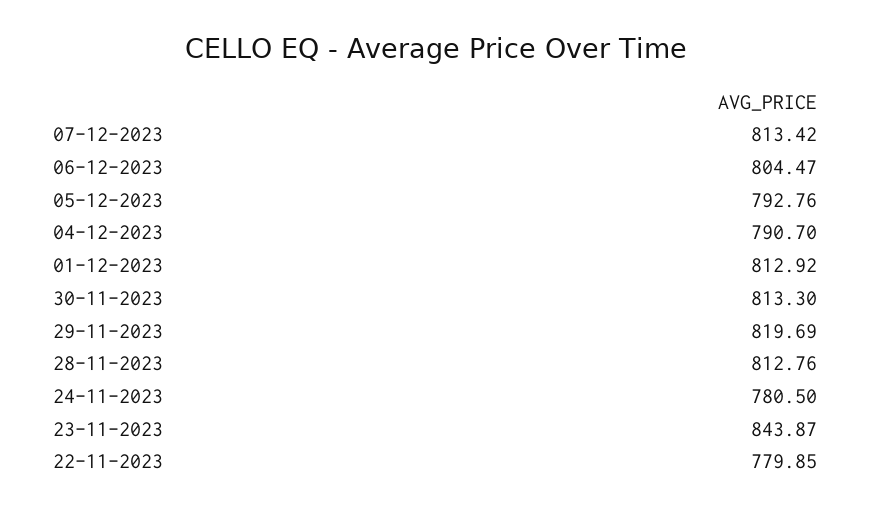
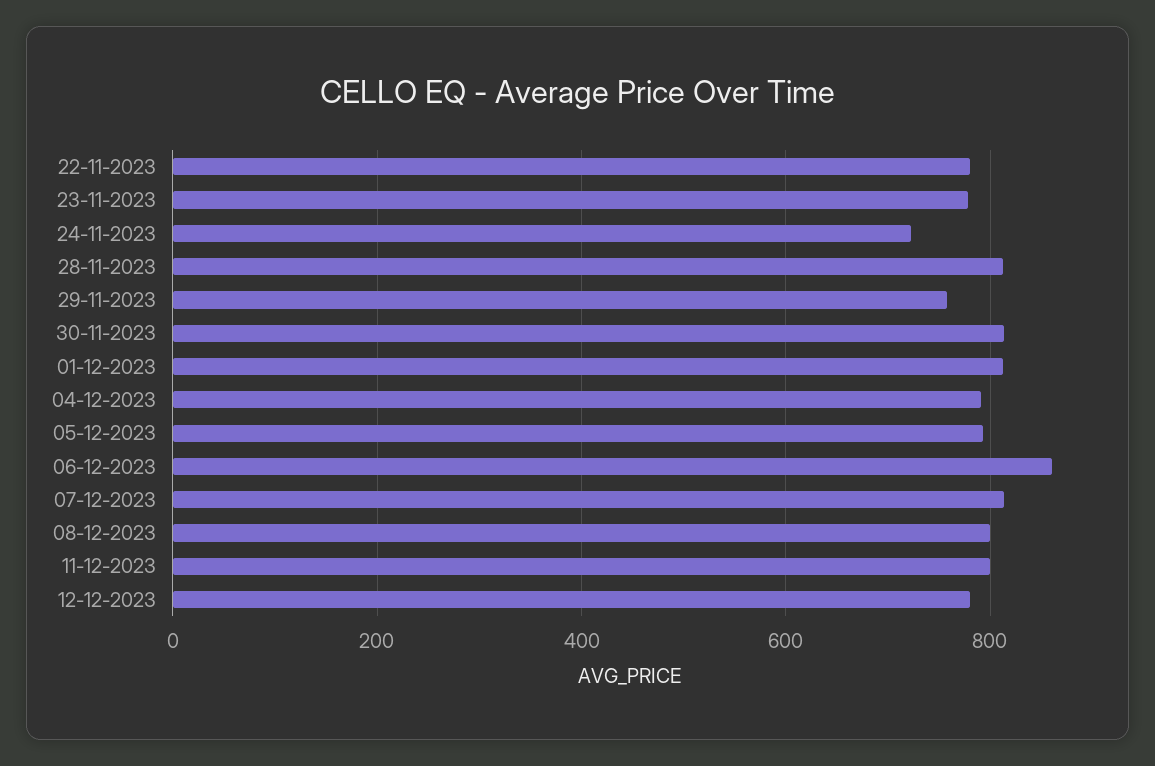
06-12-2023: 804.47 -> 860
29-11-2023: 819.69 -> 760
24-11-2023: 780.5 -> 720
23-11-2023: 843.87 -> 780
08-12-2023: none -> 800
11-12-2023: none -> 800
12-12-2023: none -> 780

